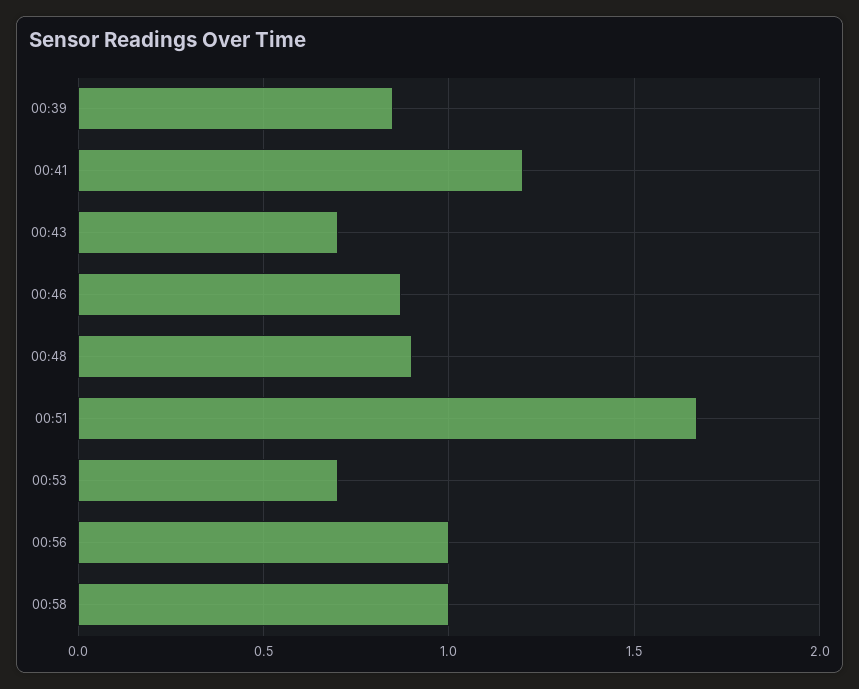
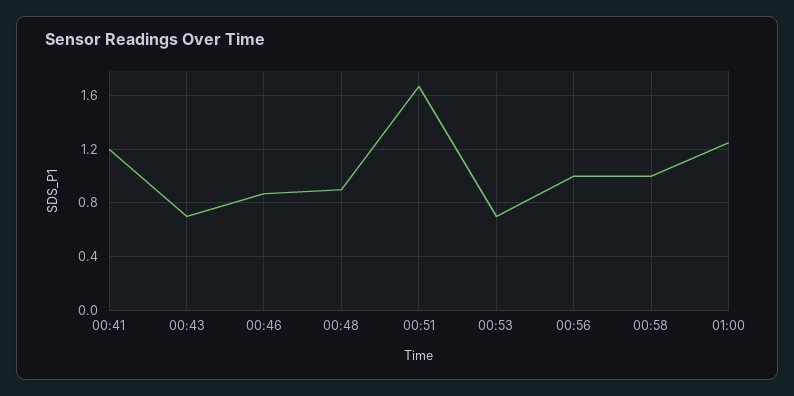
00:39: 0.85 -> none
01:00: none -> 1.25

